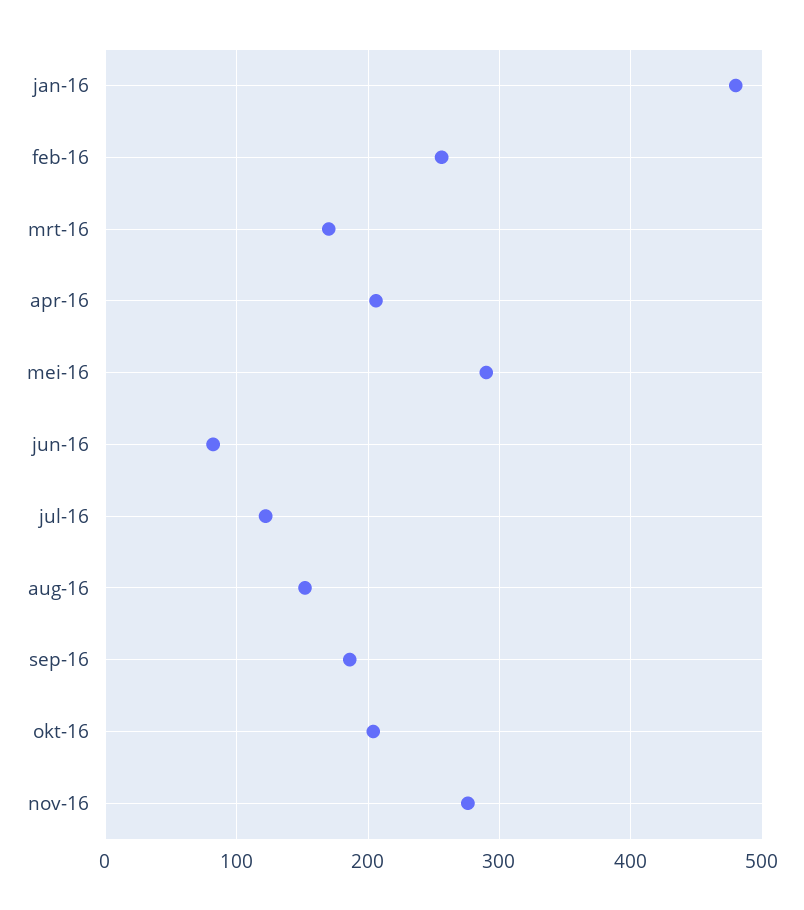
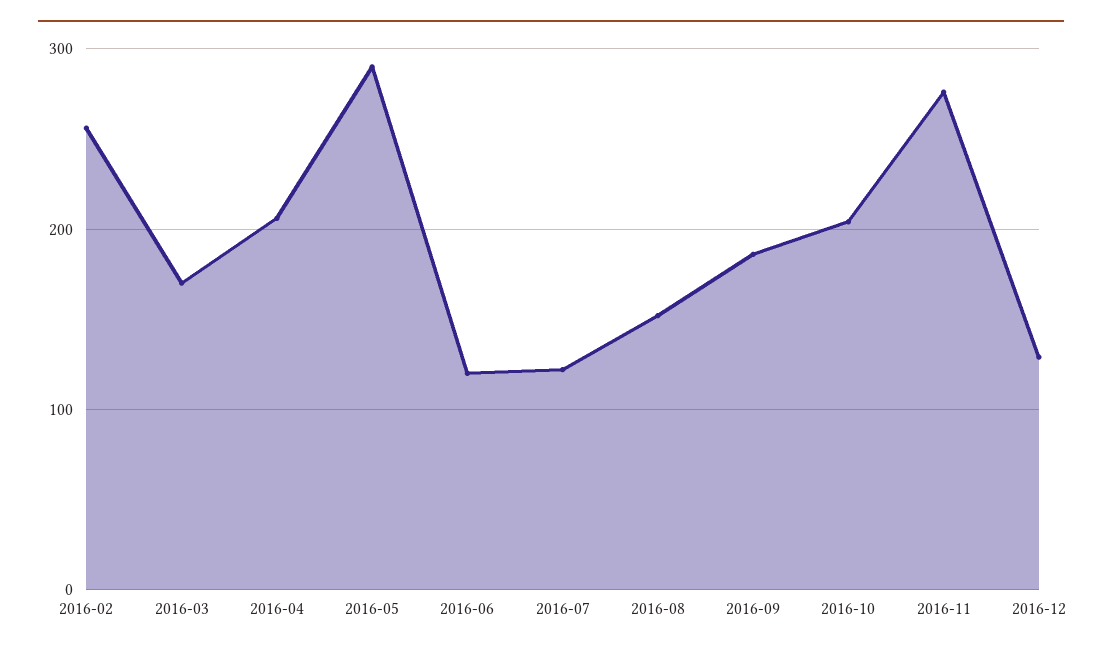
jan-16: 480 -> none
jun-16: 80 -> 120
2016-12: none -> 130

